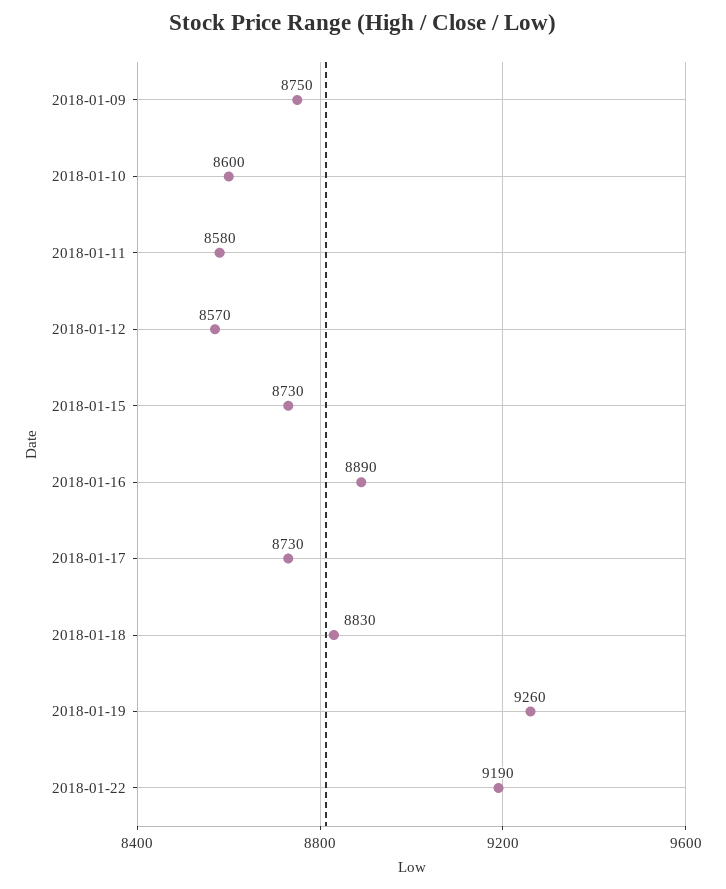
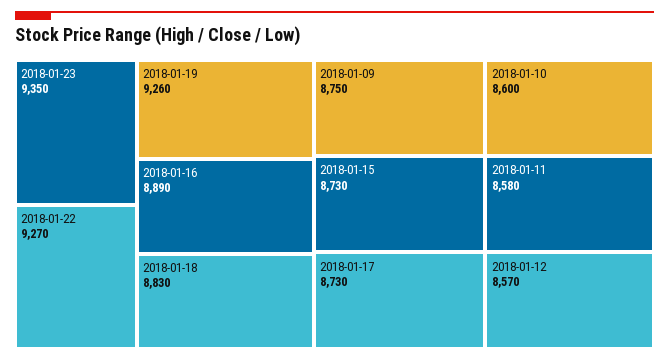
2018-01-22: 9190 -> 9270
2018-01-23: none -> 9350

